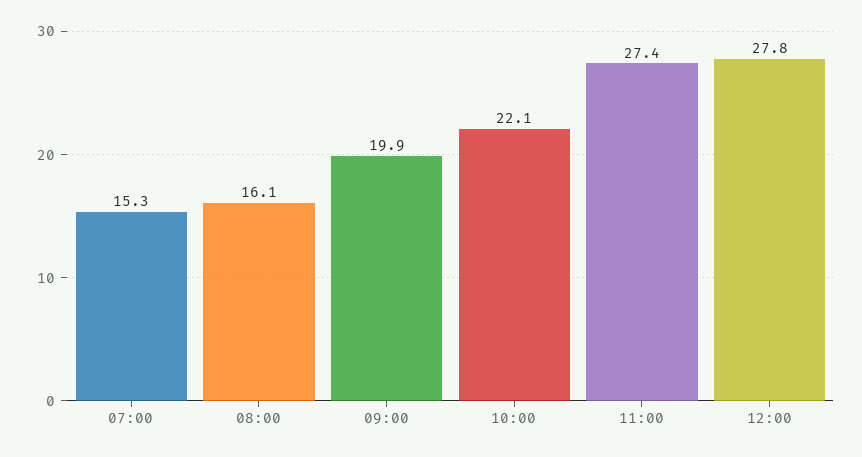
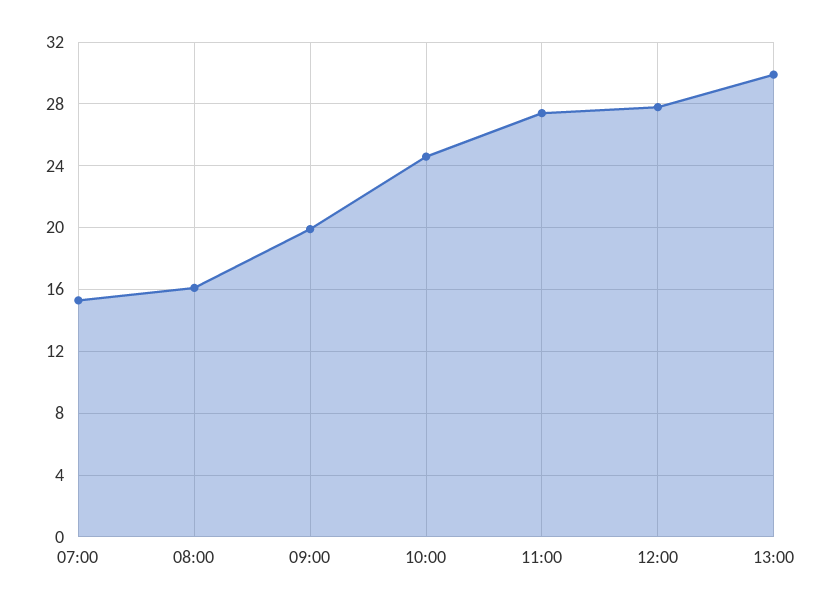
10:00: 22.1 -> 24.5
13:00: none -> 30

